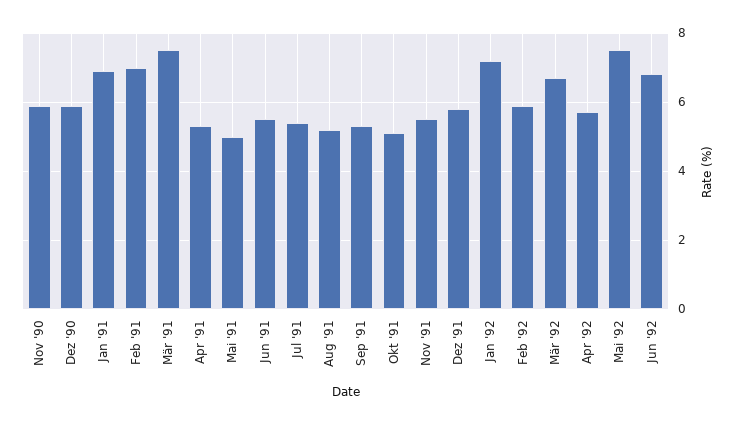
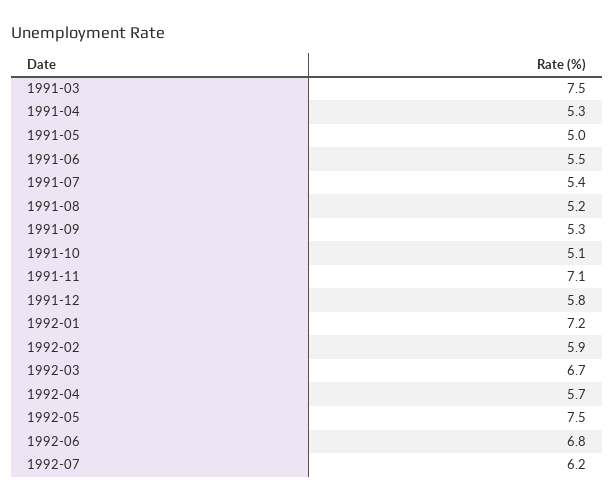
Nov '90: 6 -> none
Dez '90: 6 -> none
Jan '91: 7 -> none
Feb '91: 7 -> none
Nov '91: 5.5 -> 7.1
1992-07: none -> 6.2

